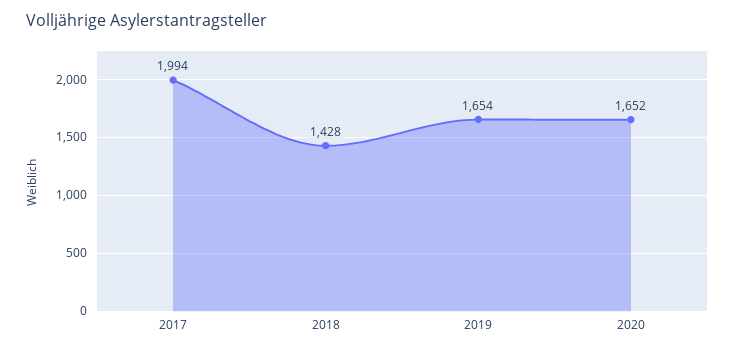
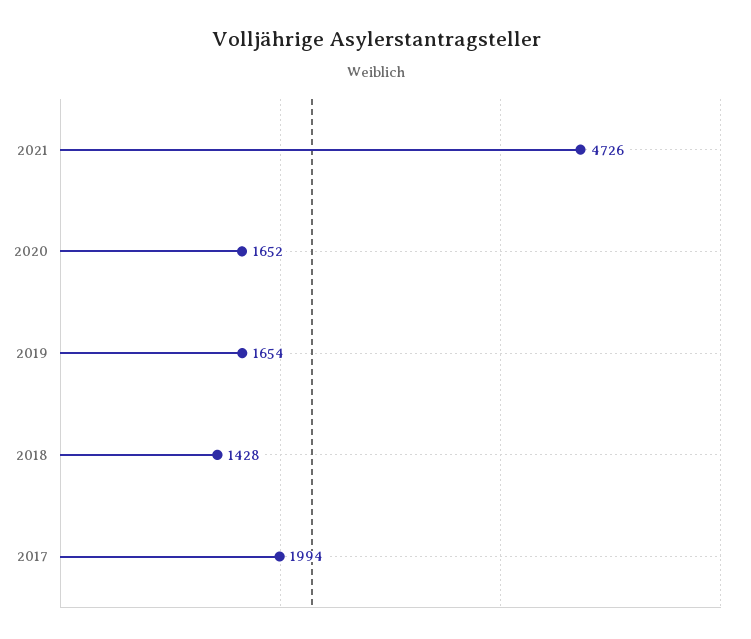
2021: none -> 4726

